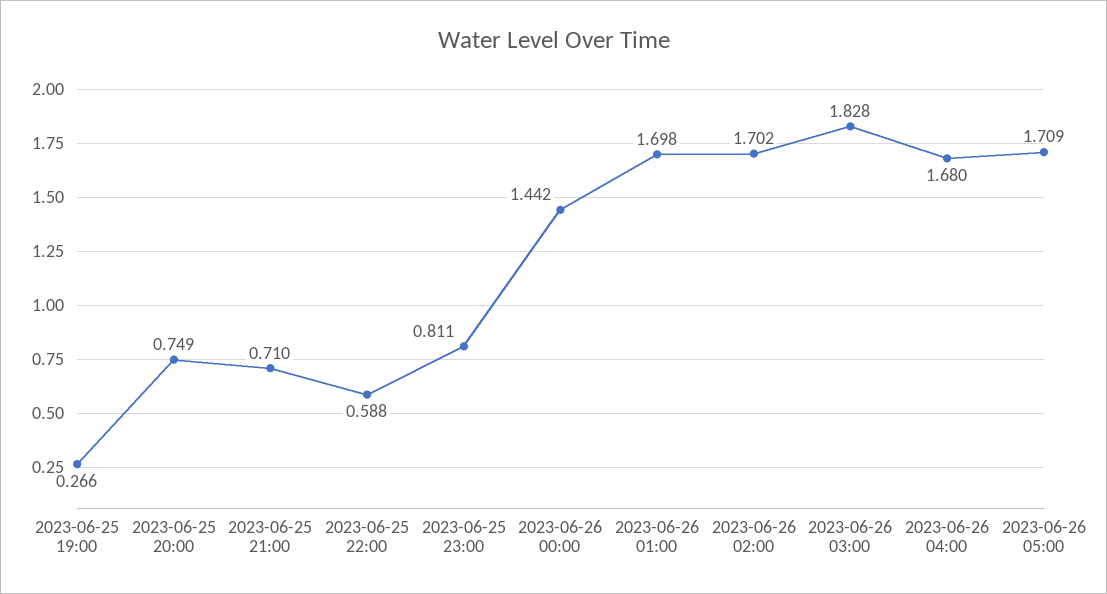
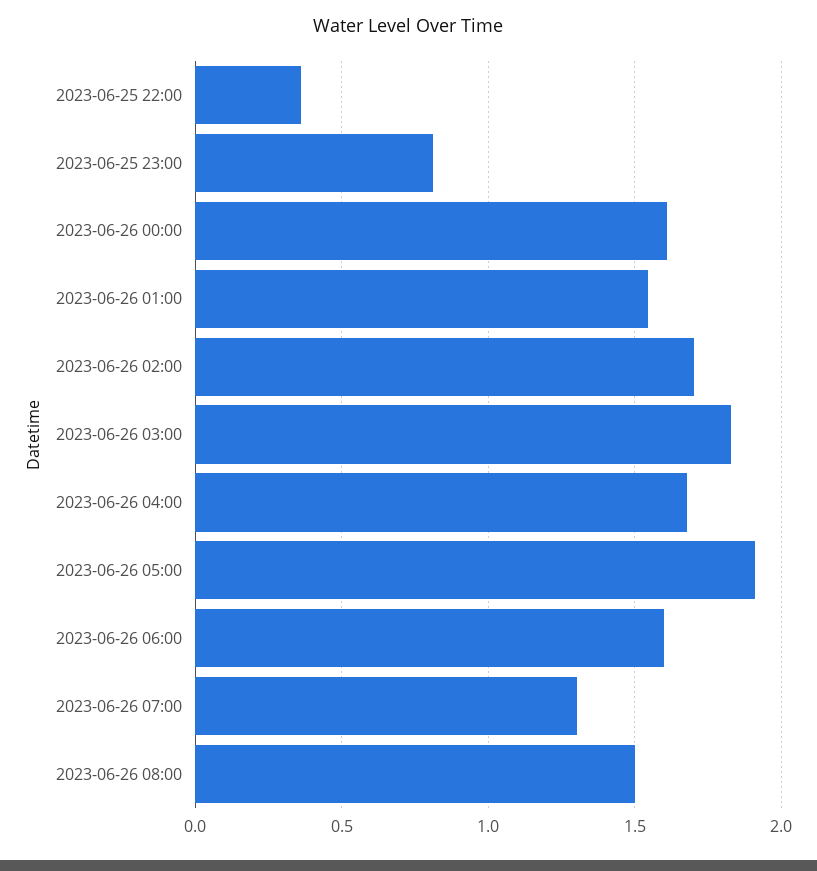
2023-06-25 19:00: 0.266 -> none
2023-06-25 20:00: 0.749 -> none
2023-06-25 21:00: 0.71 -> none
2023-06-25 22:00: 0.588 -> 0.35
2023-06-26 00:00: 1.442 -> 1.6
2023-06-26 01:00: 1.698 -> 1.55
2023-06-26 05:00: 1.709 -> 1.9
2023-06-26 06:00: none -> 1.6
2023-06-26 07:00: none -> 1.3
2023-06-26 08:00: none -> 1.5

